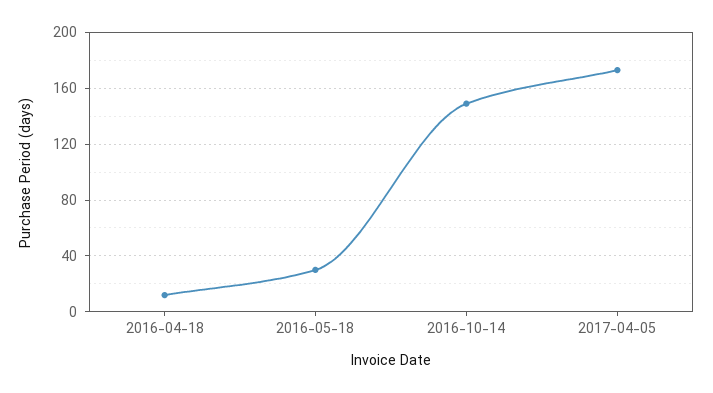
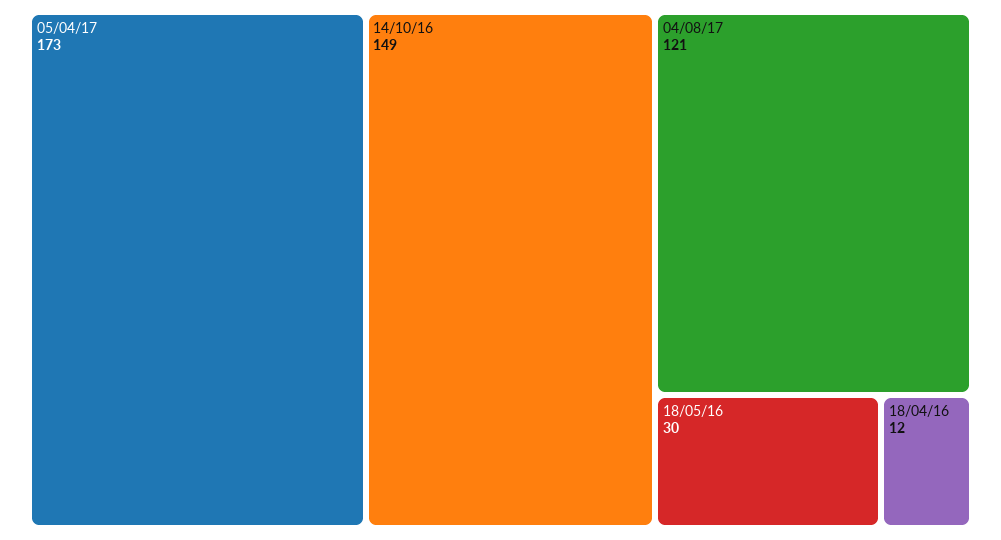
04/08/17: none -> 121

